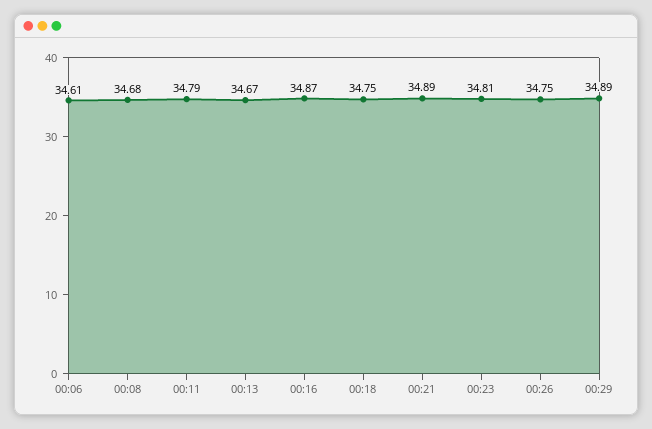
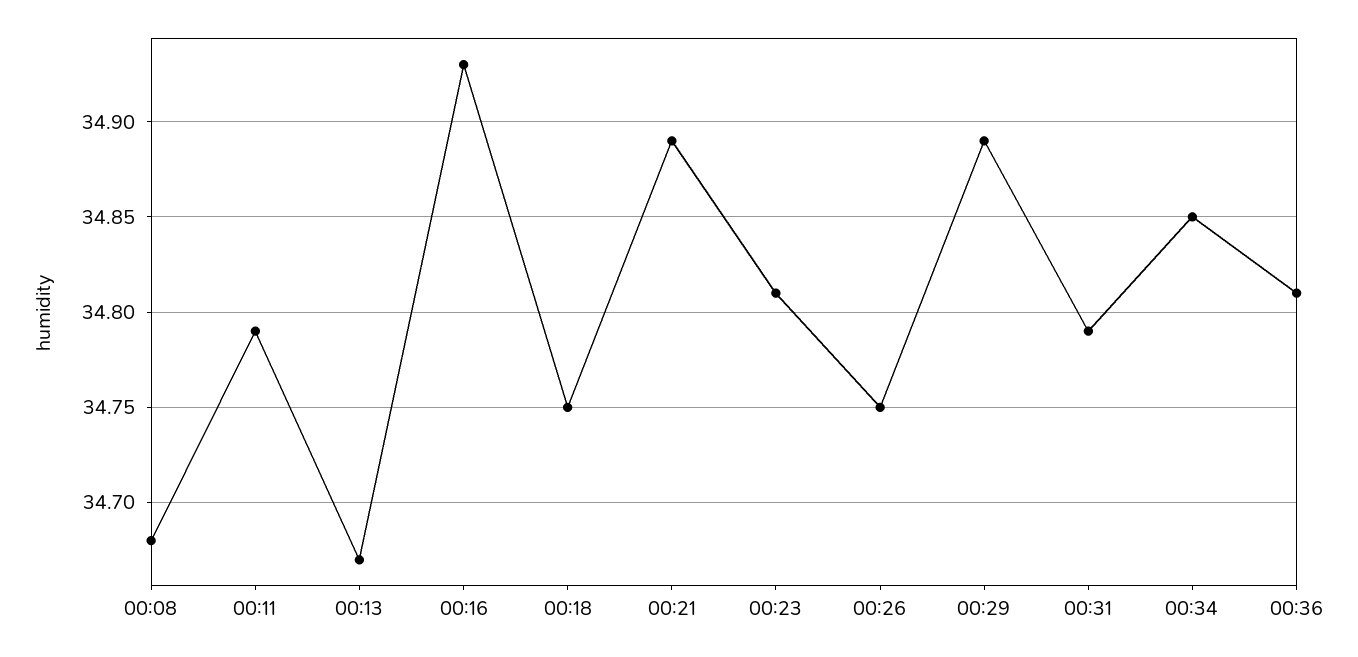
00:06: 34.61 -> none
00:16: 34.87 -> 34.93
00:31: none -> 34.79
00:34: none -> 34.85
00:36: none -> 34.81

